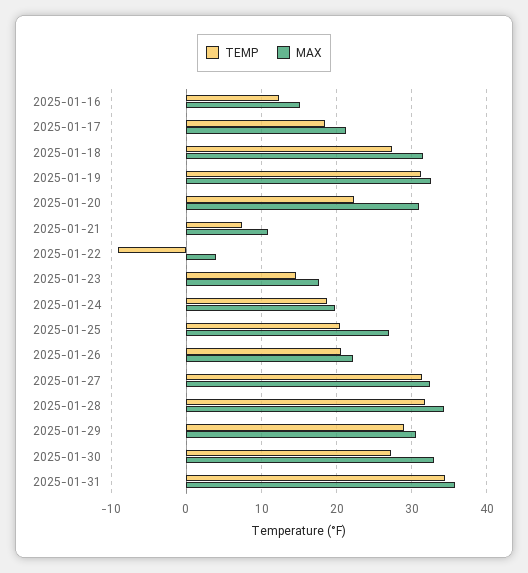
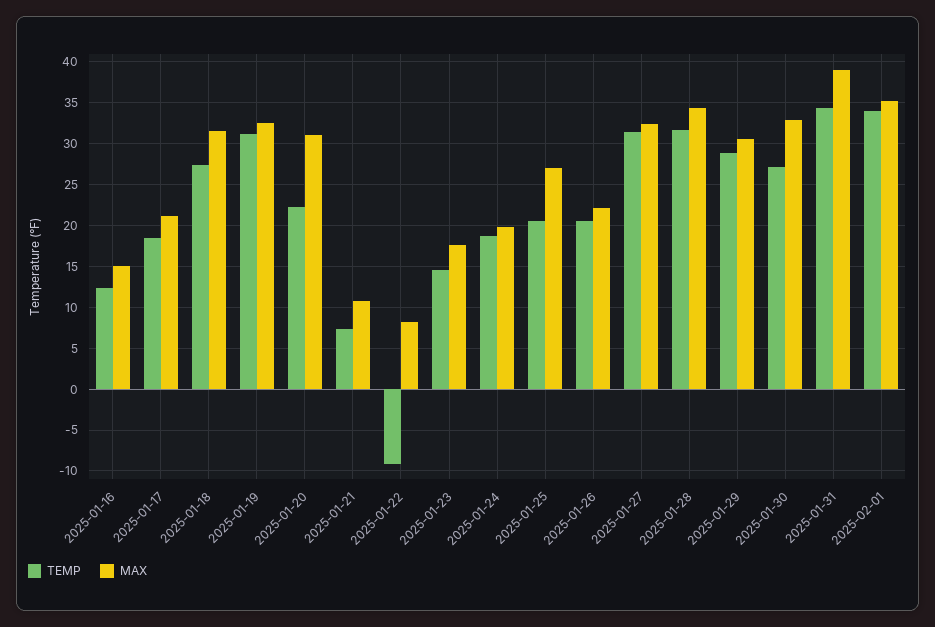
MAX, 2025-01-22: 4 -> 8
MAX, 2025-01-31: 36 -> 39
TEMP, 2025-02-01: none -> 34
MAX, 2025-02-01: none -> 35

